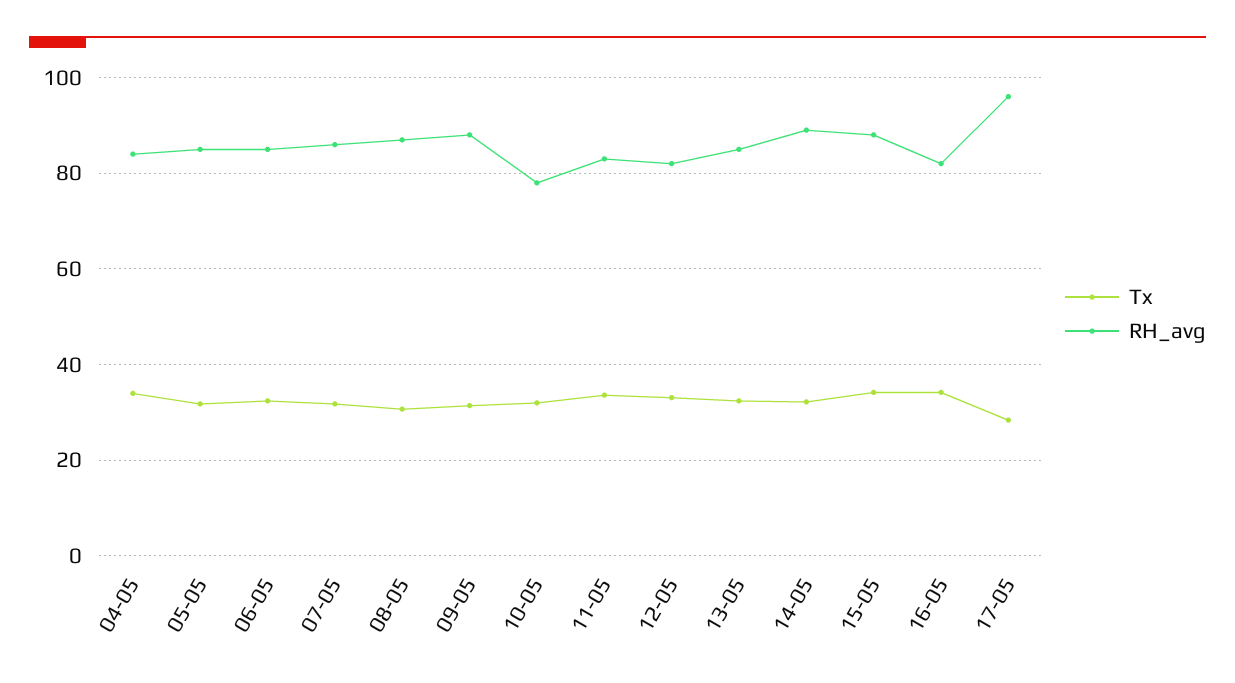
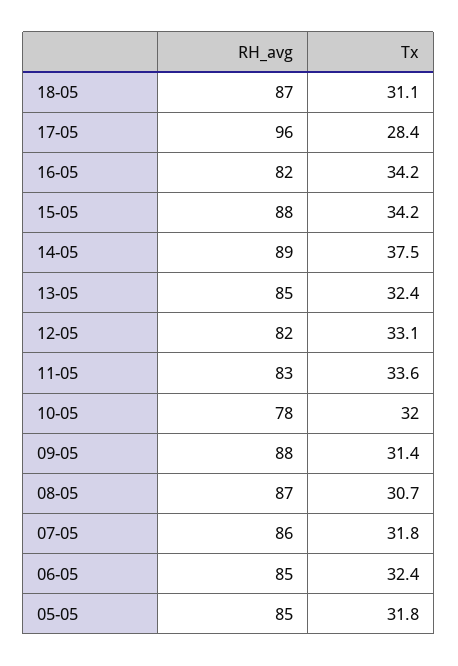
Tx, 04-05: 34 -> none
RH_avg, 04-05: 84 -> none
Tx, 14-05: 32 -> 37.5
RH_avg, 18-05: none -> 87
Tx, 18-05: none -> 31.1

